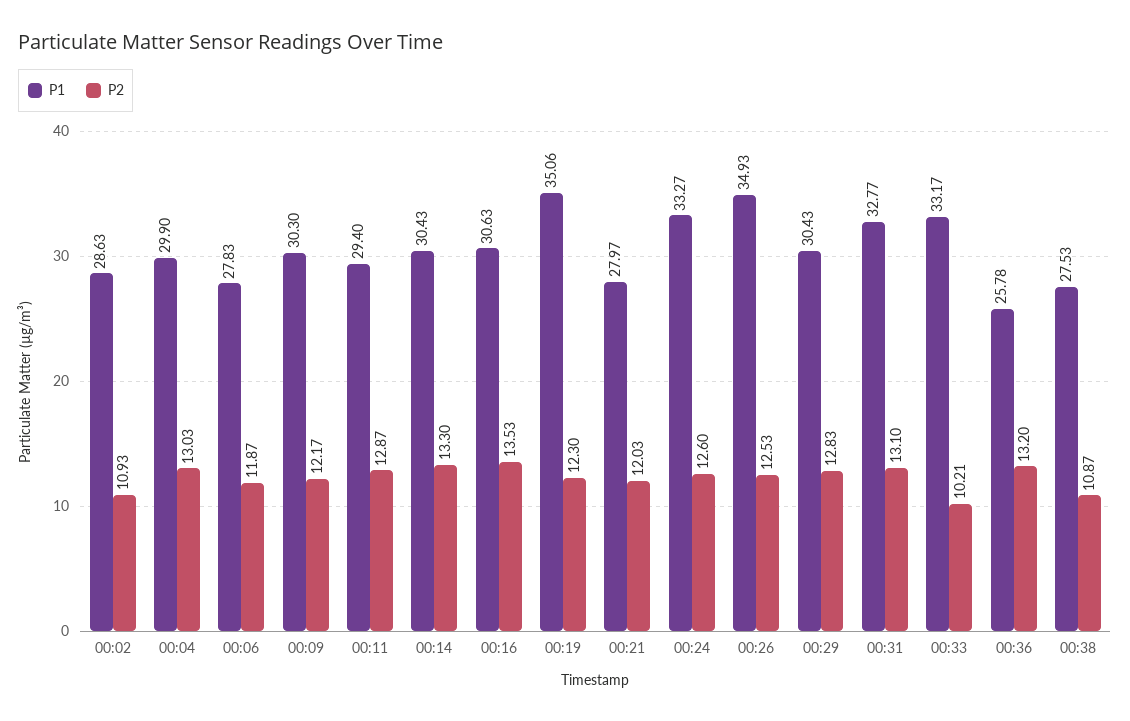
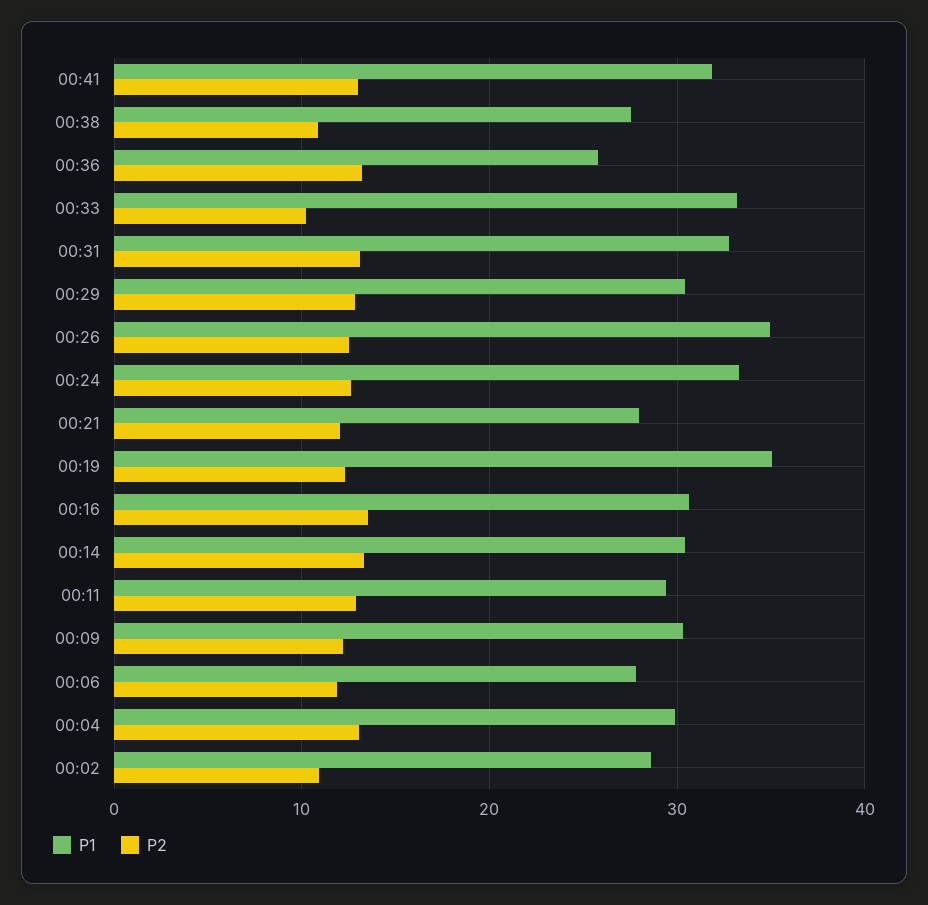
P1, 00:41: none -> 32
P2, 00:41: none -> 13

